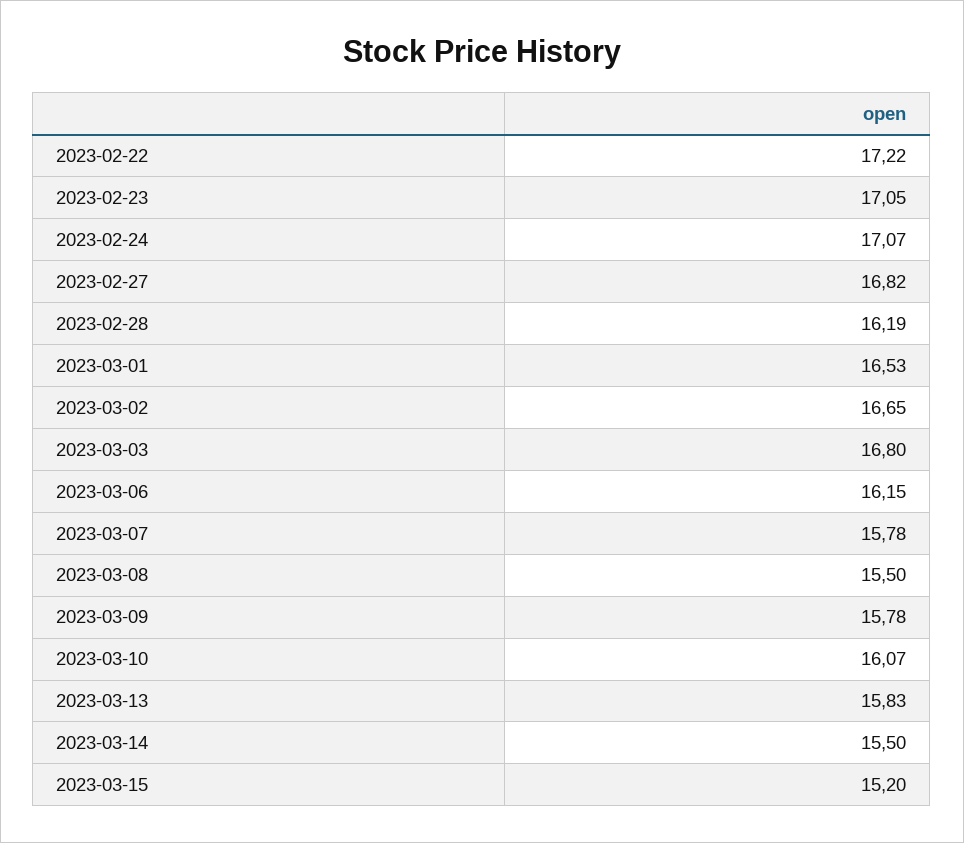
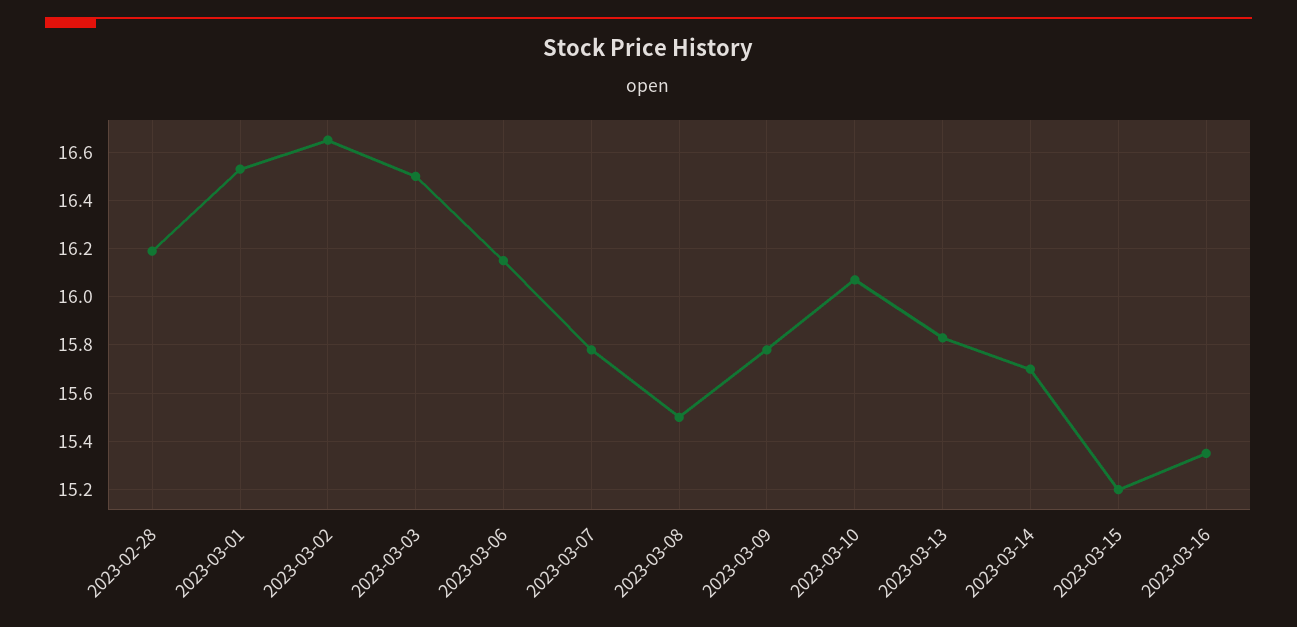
2023-02-22: 17.22 -> none
2023-02-23: 17.05 -> none
2023-02-24: 17.07 -> none
2023-02-27: 16.82 -> none
2023-03-03: 16.8 -> 16.5
2023-03-14: 15.5 -> 15.7
2023-03-16: none -> 15.35

